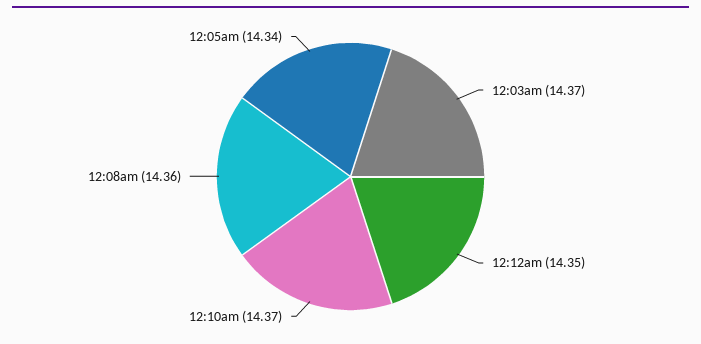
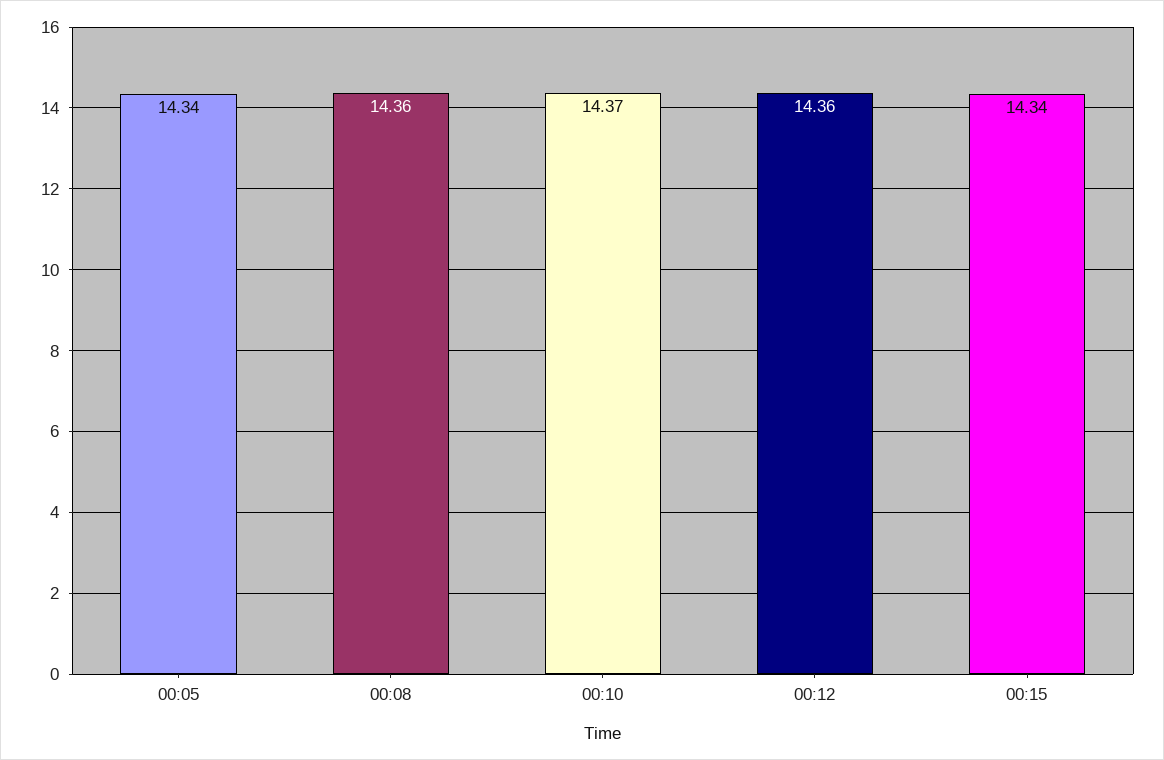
12:03am: 14.37 -> none
12:12am: 14.35 -> 14.36
00:15: none -> 14.34

